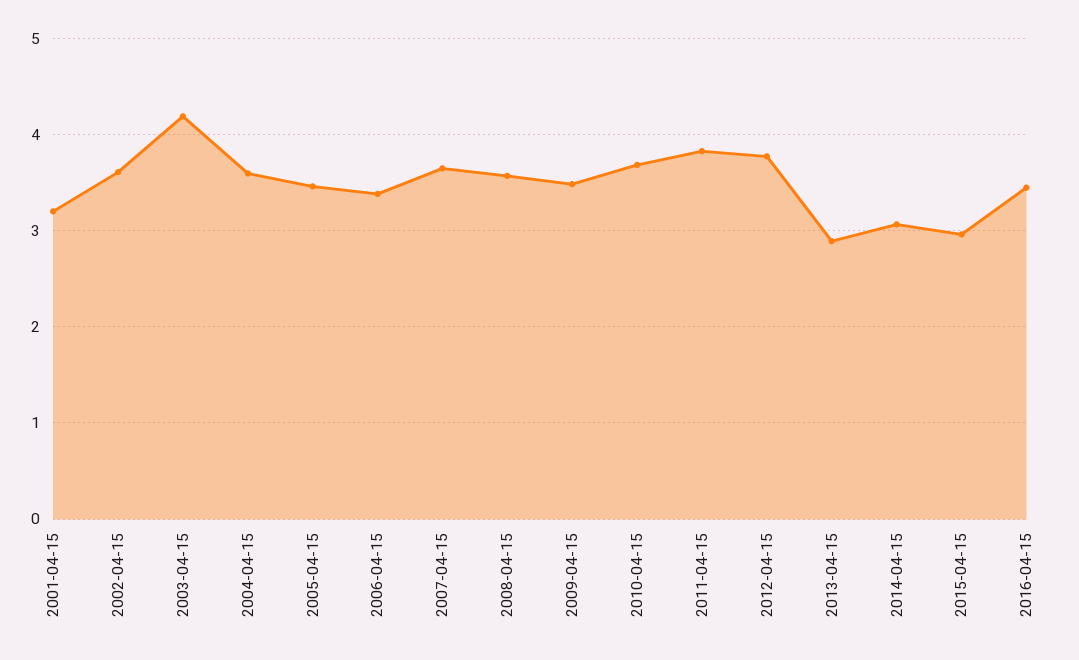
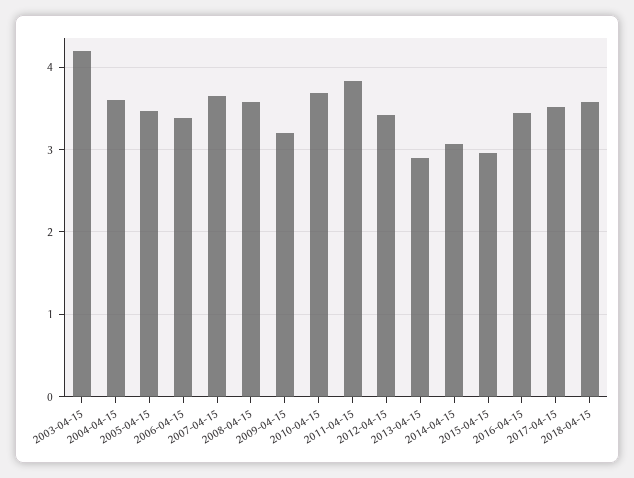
2001-04-15: 3.2 -> none
2002-04-15: 3.6 -> none
2009-04-15: 3.5 -> 3.2
2012-04-15: 3.8 -> 3.4
2017-04-15: none -> 3.5
2018-04-15: none -> 3.6

